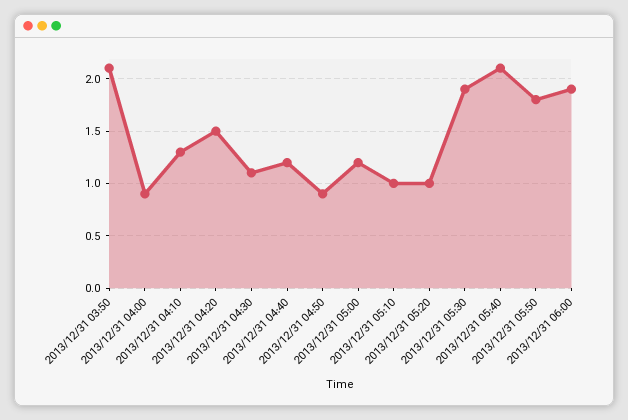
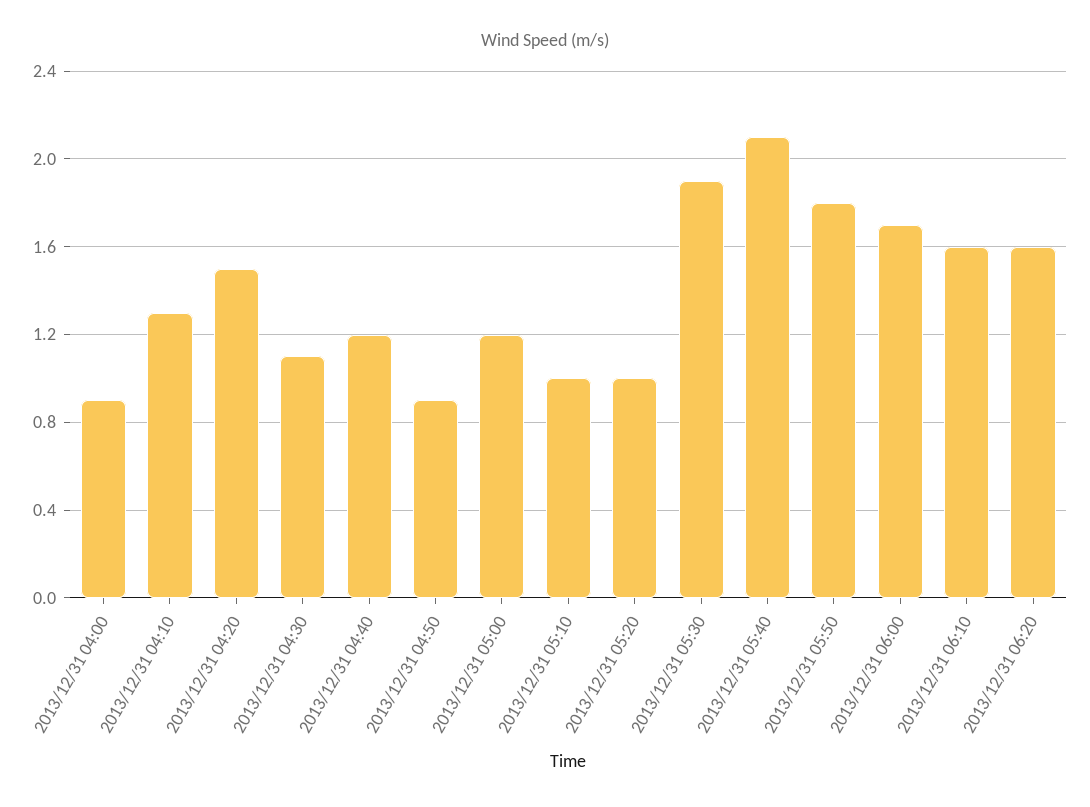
2013/12/31 03:50: 2.1 -> none
2013/12/31 06:00: 1.9 -> 1.7
2013/12/31 06:10: none -> 1.6
2013/12/31 06:20: none -> 1.6

